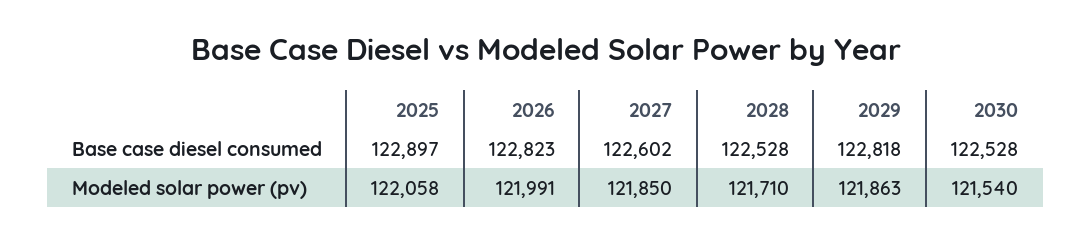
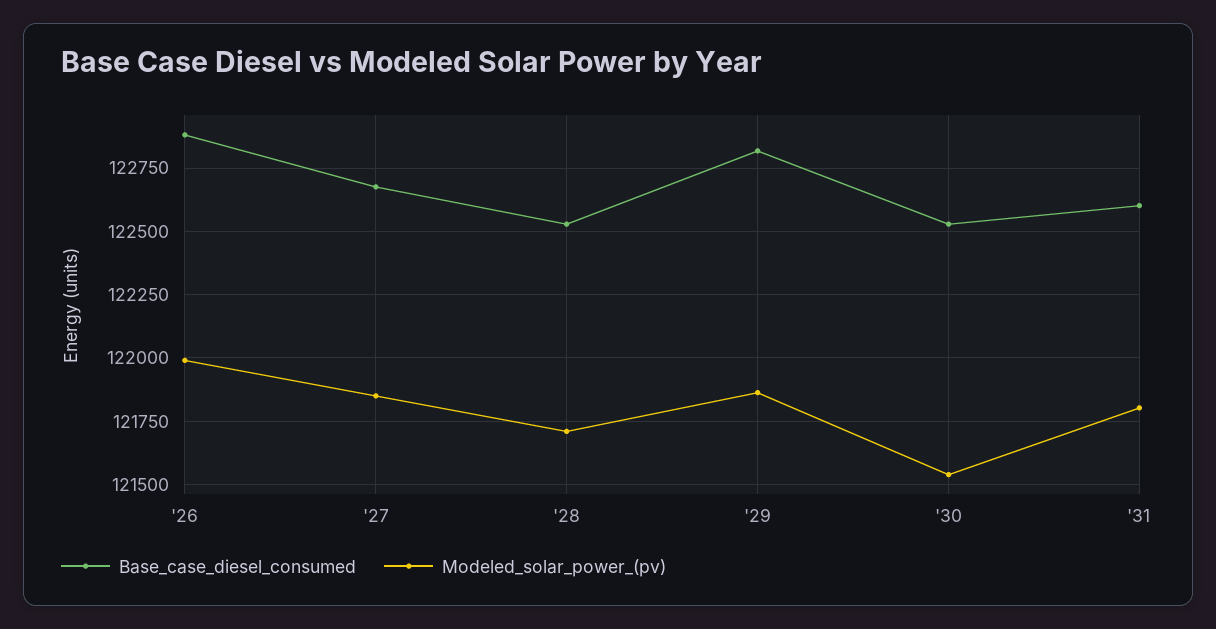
Base case diesel consumed, 2025: 122897 -> none
Base case diesel consumed, 2026: 122823 -> 122875
Base case diesel consumed, 2027: 122602 -> 122675
Modeled solar power (pv), 2025: 122058 -> none
Base case diesel consumed, '31: none -> 122600
Modeled solar power (pv), '31: none -> 121800

